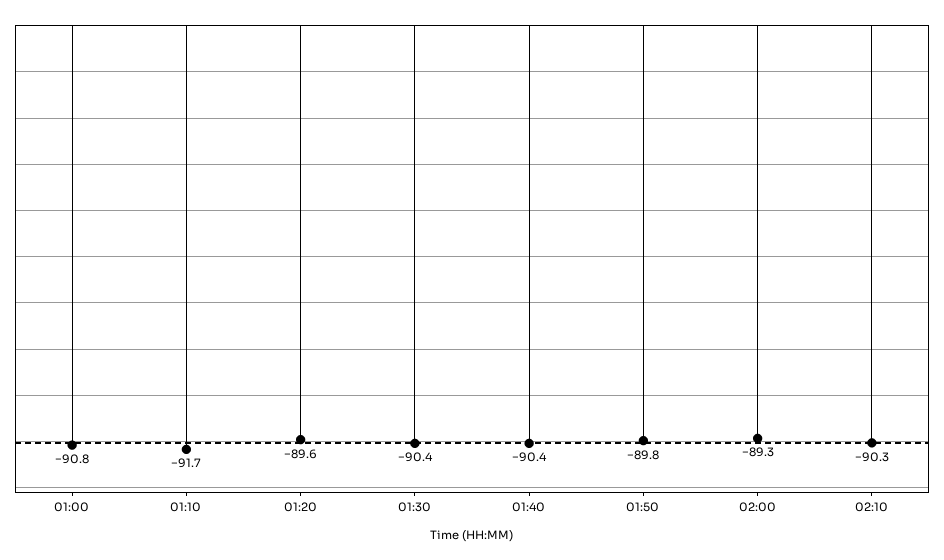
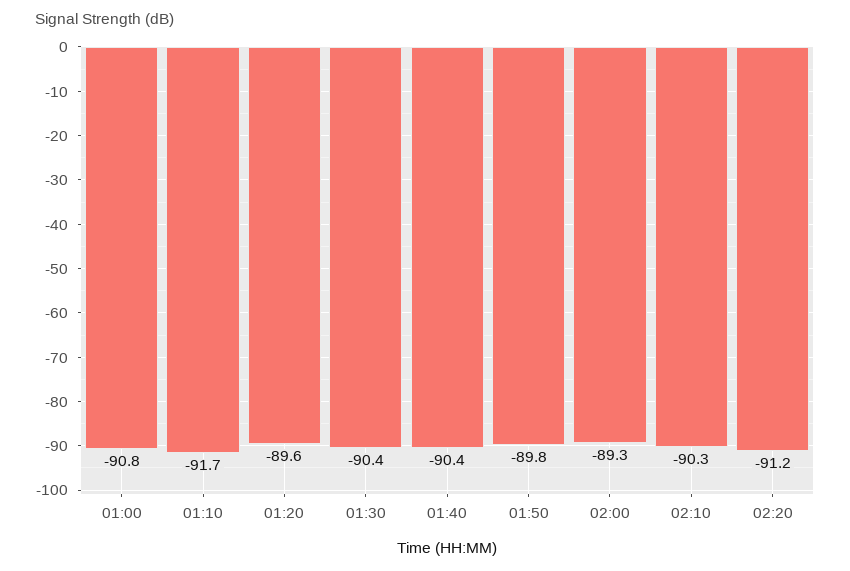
02:20: none -> -91.2

